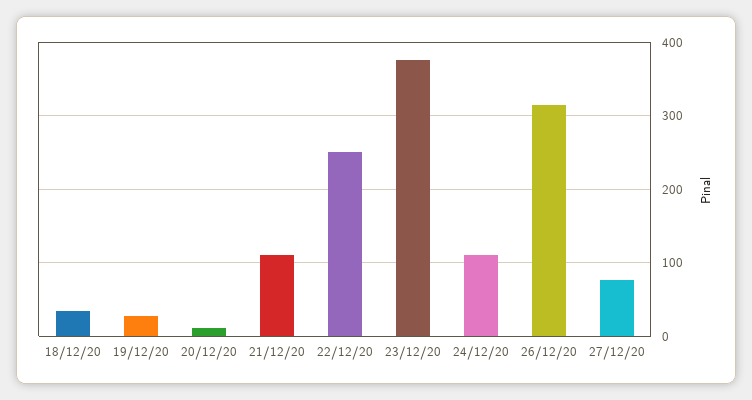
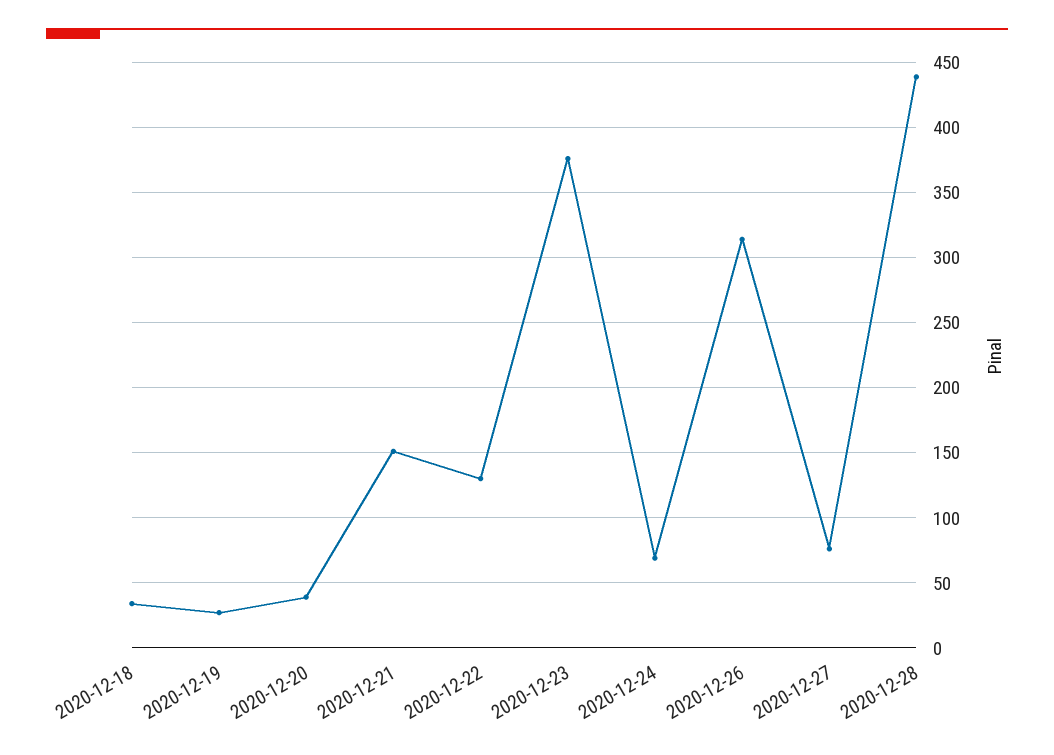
20/12/20: 10 -> 40
21/12/20: 110 -> 150
22/12/20: 250 -> 130
24/12/20: 110 -> 70
2020-12-28: none -> 440

